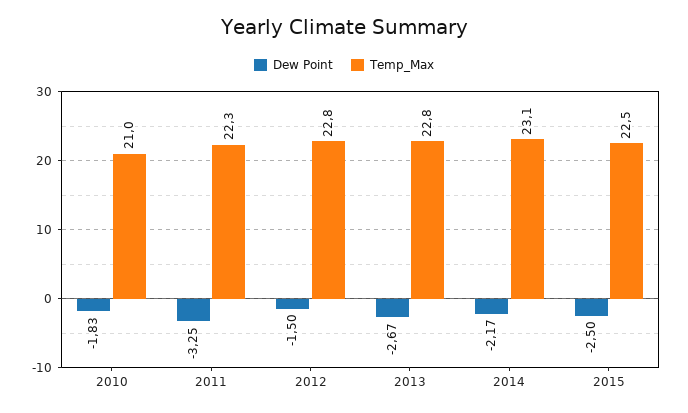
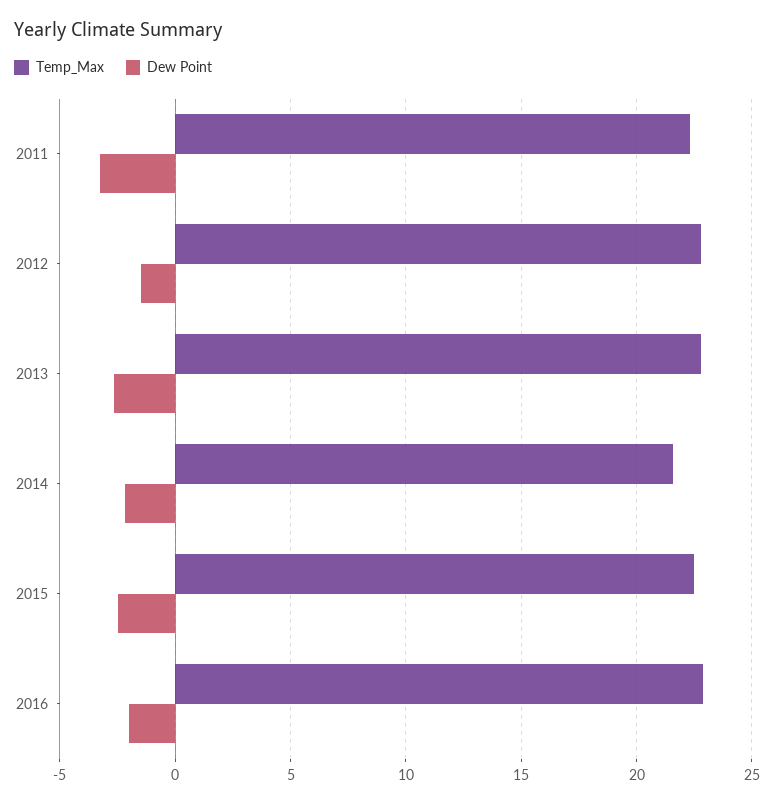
Dew Point, 2010: -1.83 -> none
Temp_Max, 2010: 21 -> none
Temp_Max, 2014: 23.1 -> 21.5
Temp_Max, 2016: none -> 23
Dew Point, 2016: none -> -2

